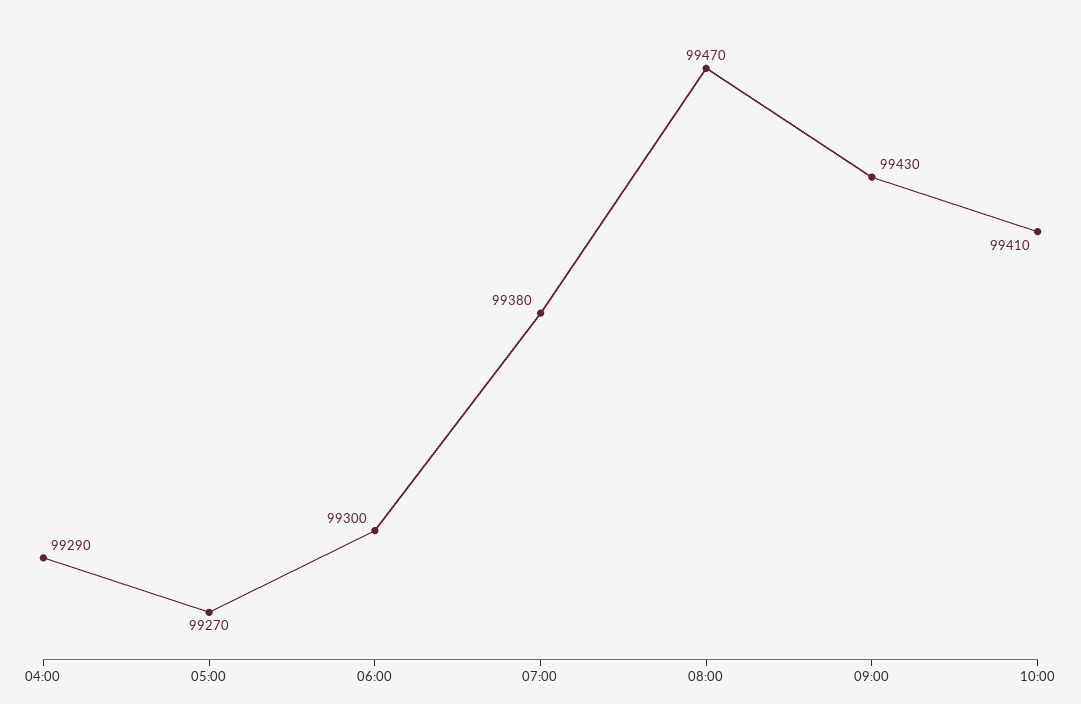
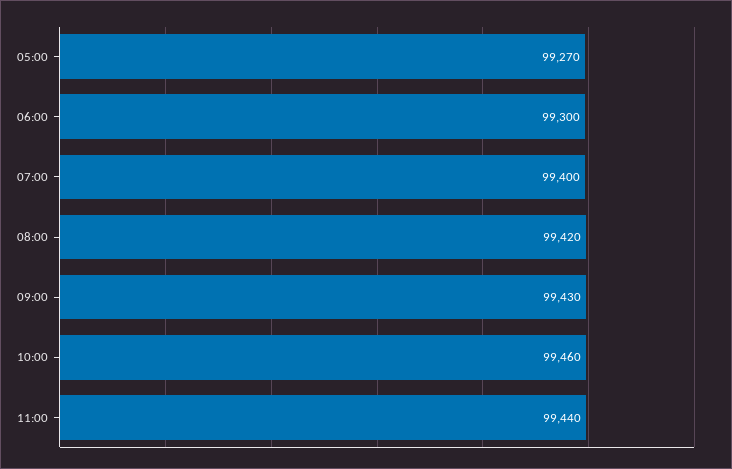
04:00: 99290 -> none
07:00: 99380 -> 99400
08:00: 99470 -> 99420
10:00: 99410 -> 99460
11:00: none -> 99440

